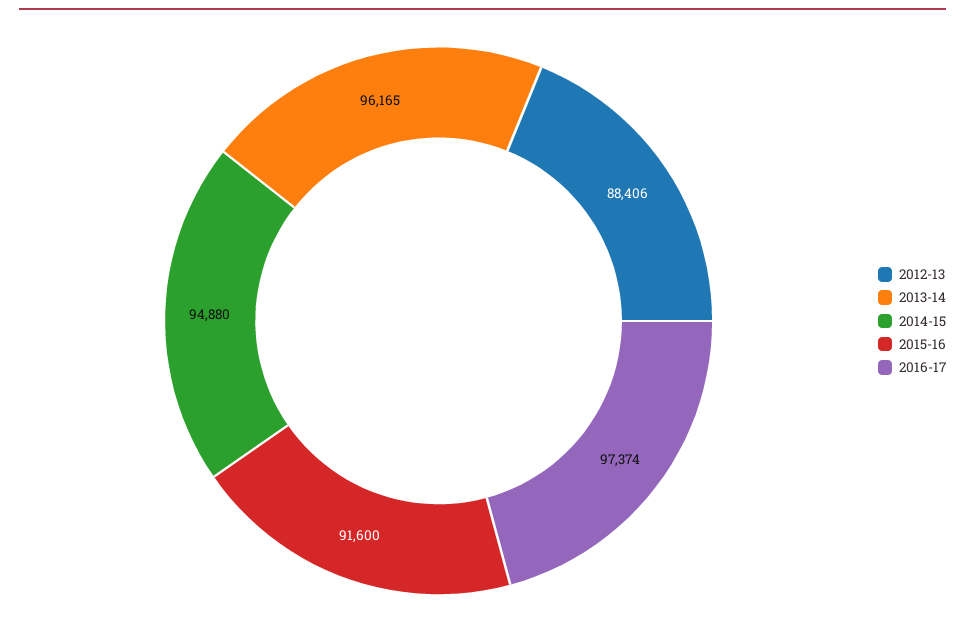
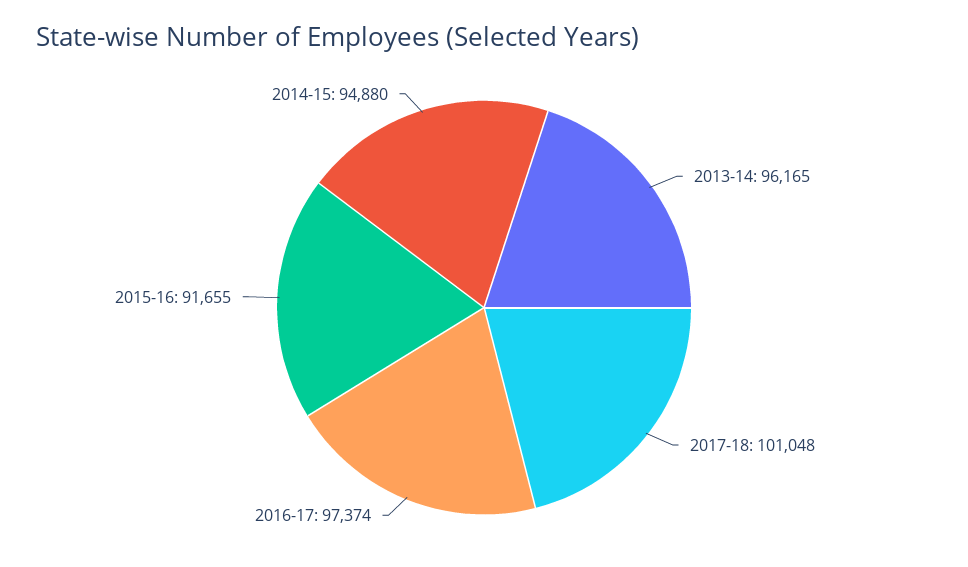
2012-13: 88406 -> none
2015-16: 91600 -> 91655
2017-18: none -> 101048

